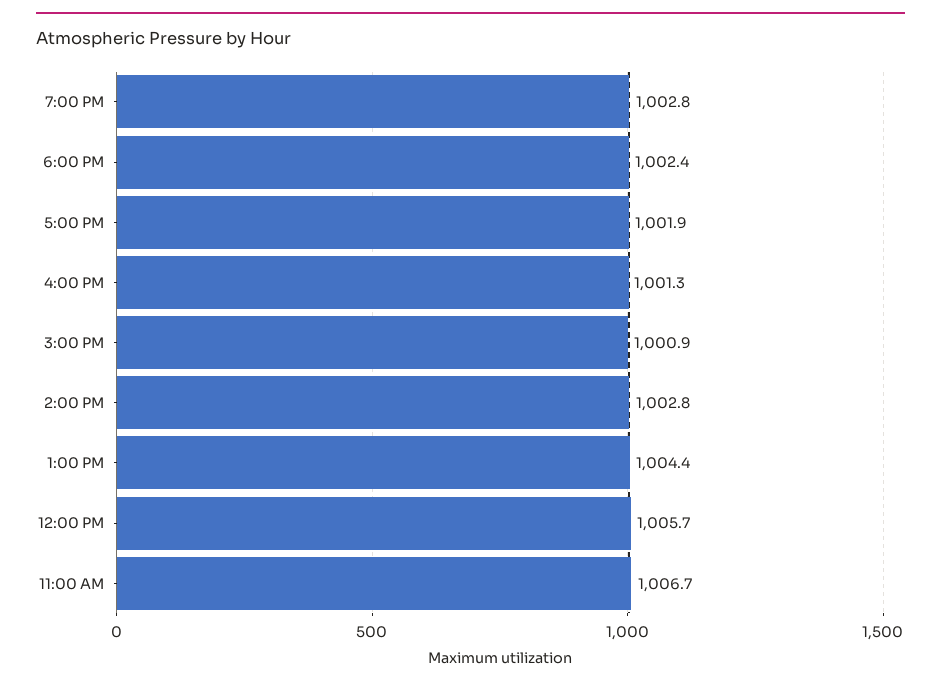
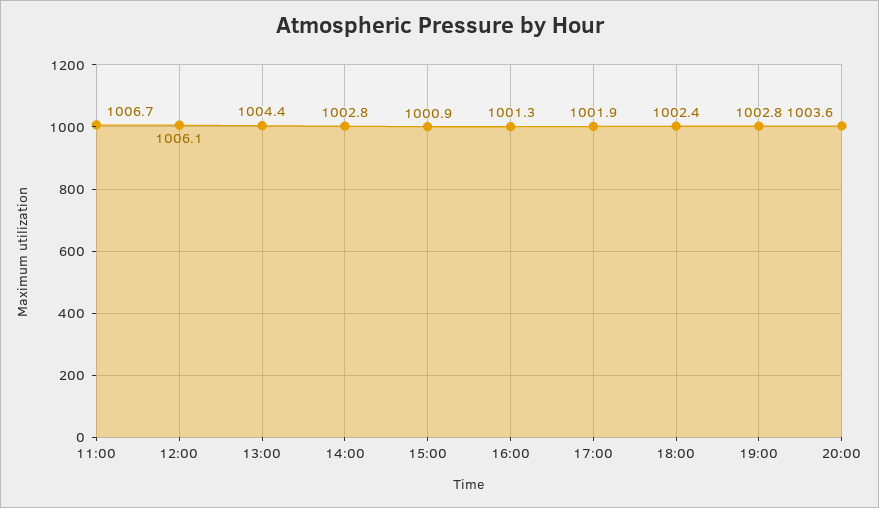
12:00 PM: 1005.7 -> 1006.1
20:00: none -> 1003.6

